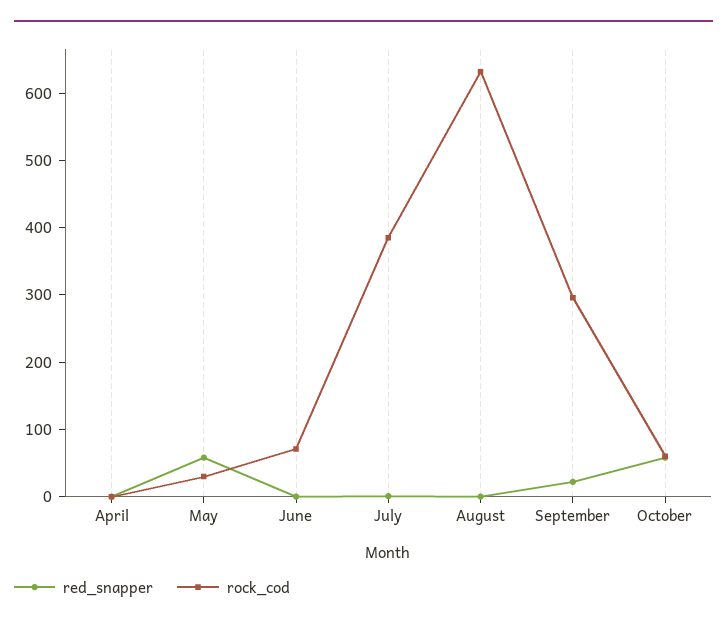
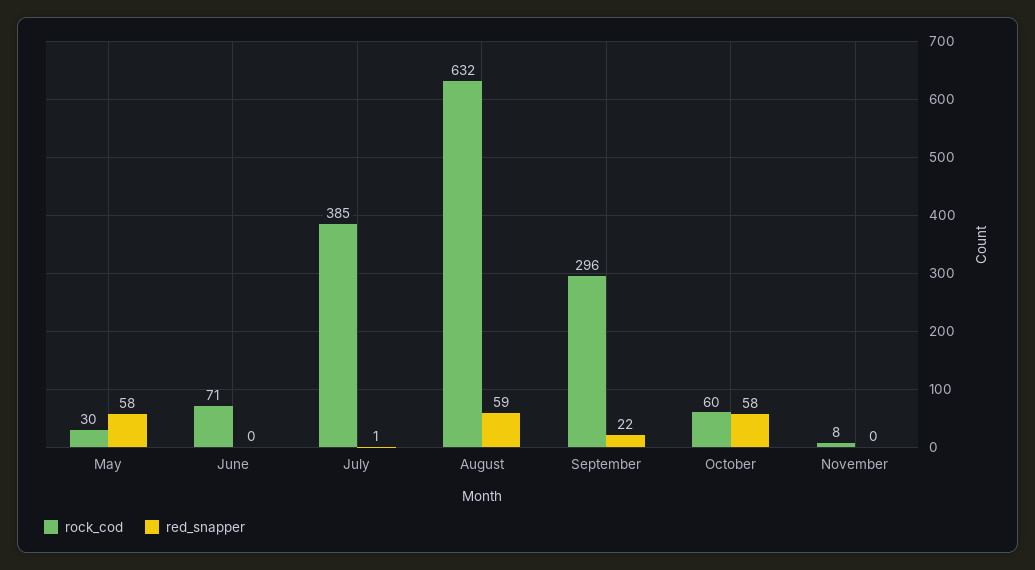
red_snapper, April: 0 -> none
rock_cod, April: 0 -> none
red_snapper, August: 0 -> 59
rock_cod, November: none -> 8
red_snapper, November: none -> 0

